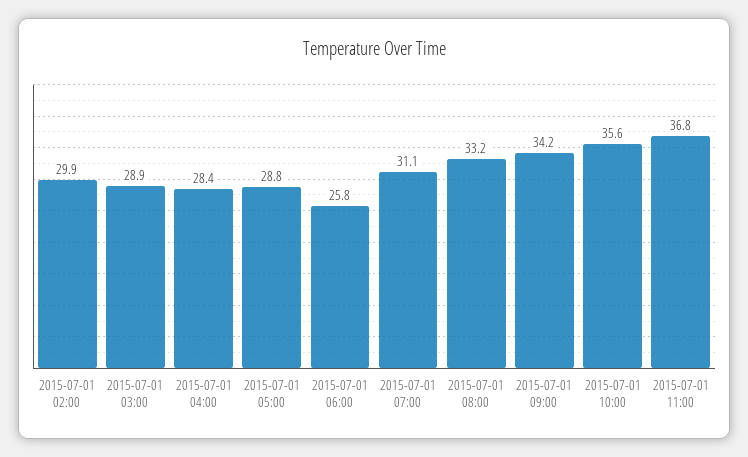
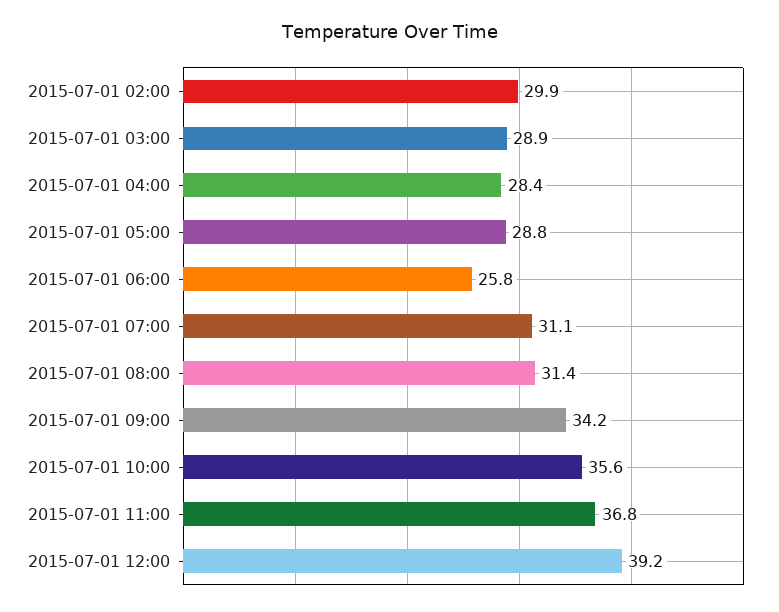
2015-07-01 08:00: 33.2 -> 31.4
2015-07-01 12:00: none -> 39.2

